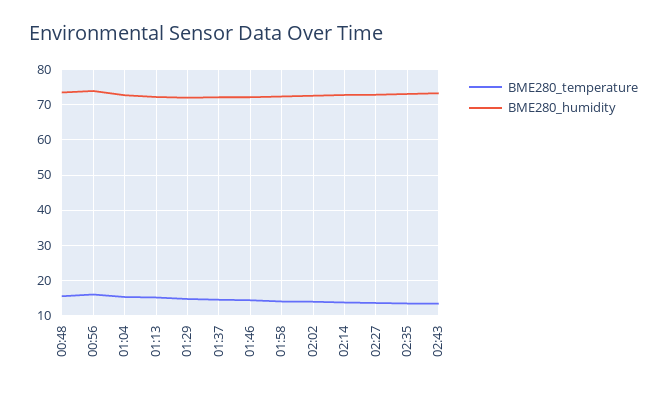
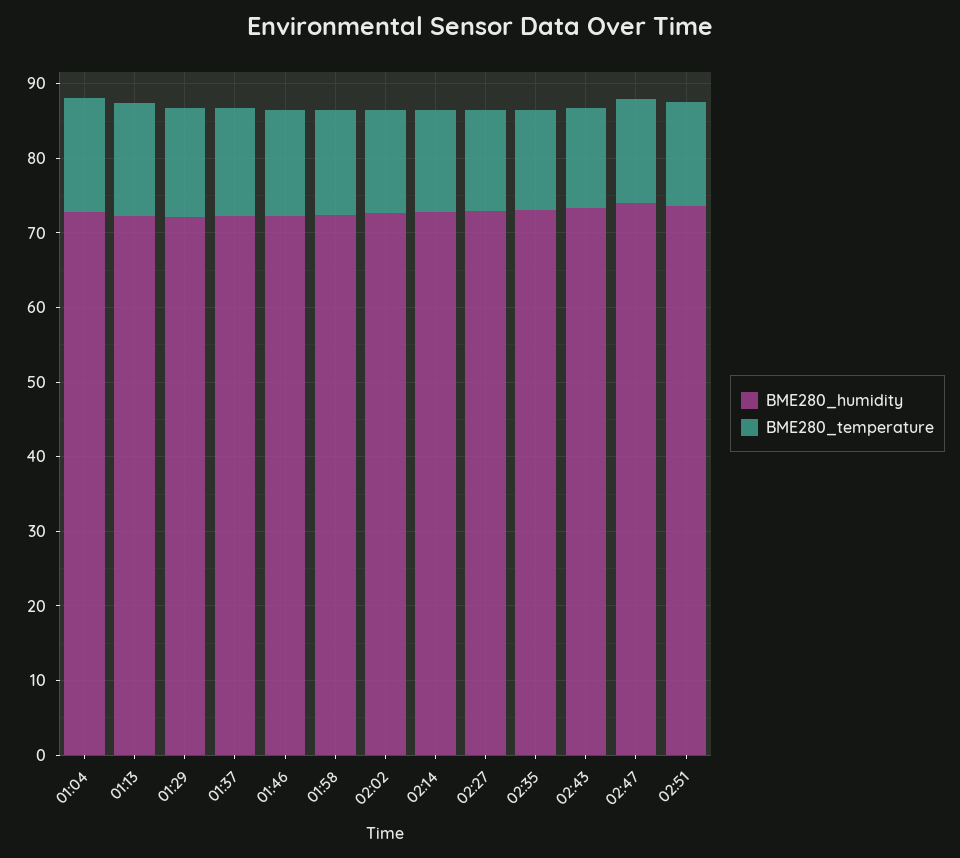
BME280_temperature, 00:48: 16 -> none
BME280_humidity, 00:48: 74 -> none
BME280_temperature, 00:56: 16 -> none
BME280_humidity, 00:56: 74 -> none
BME280_humidity, 02:47: none -> 74
BME280_temperature, 02:47: none -> 14
BME280_humidity, 02:51: none -> 74
BME280_temperature, 02:51: none -> 14

